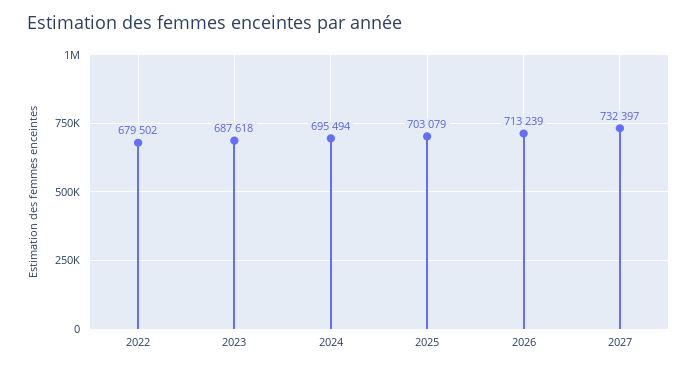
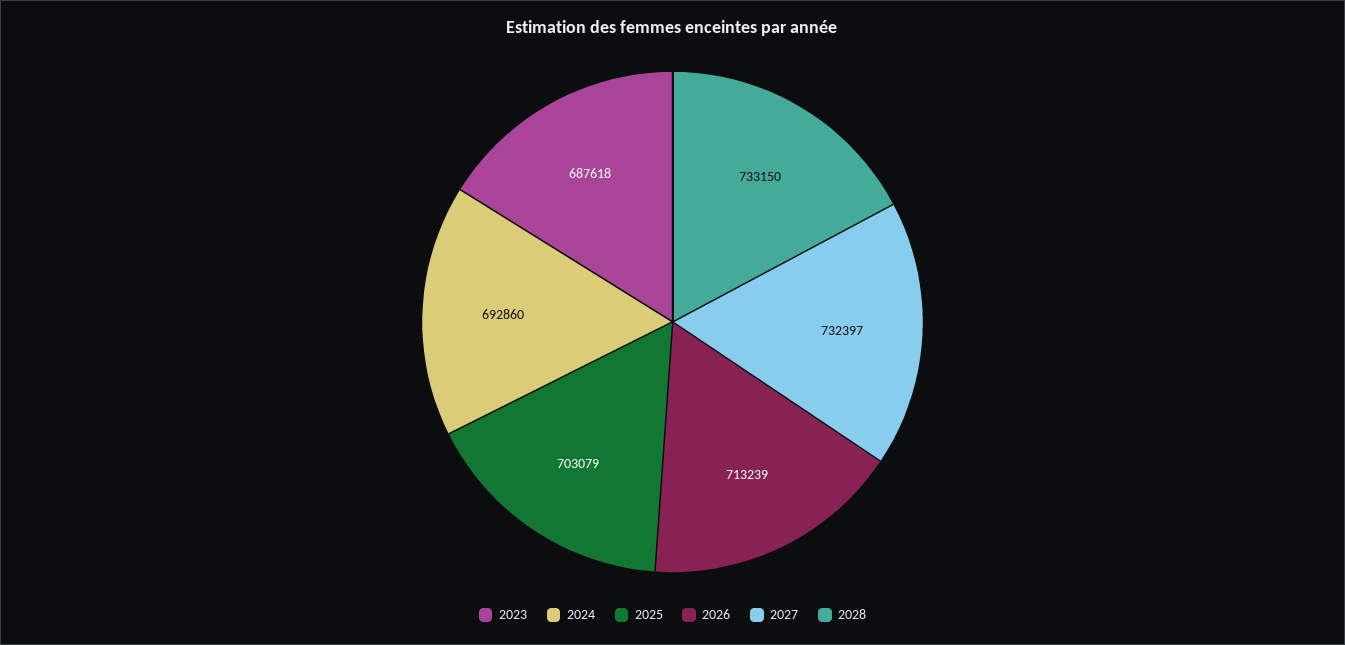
2022: 679502 -> none
2024: 695494 -> 692860
2028: none -> 733150

